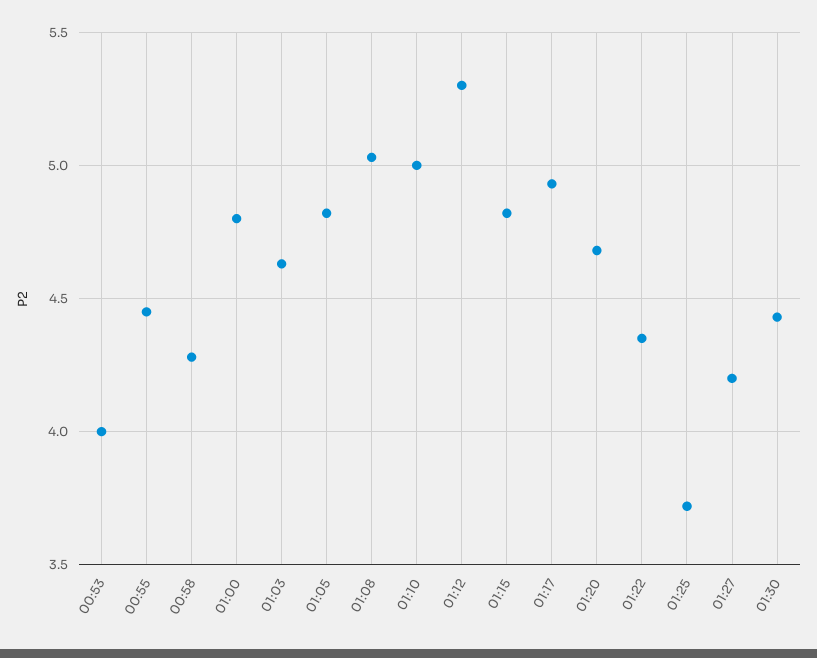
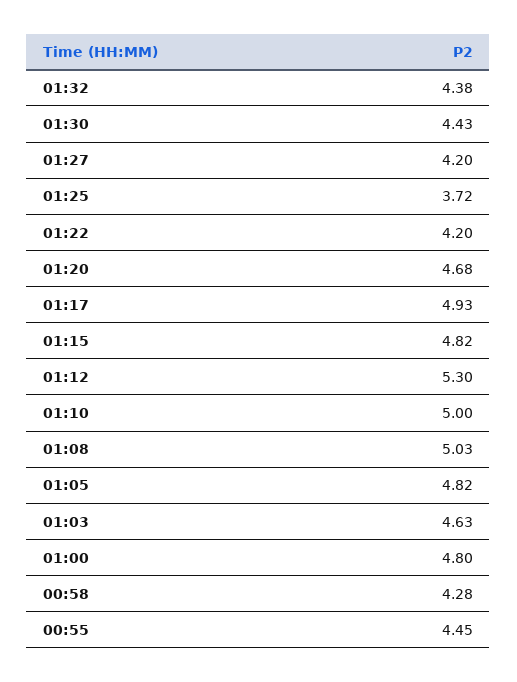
00:53: 4 -> none
01:22: 4.35 -> 4.2
01:32: none -> 4.38

